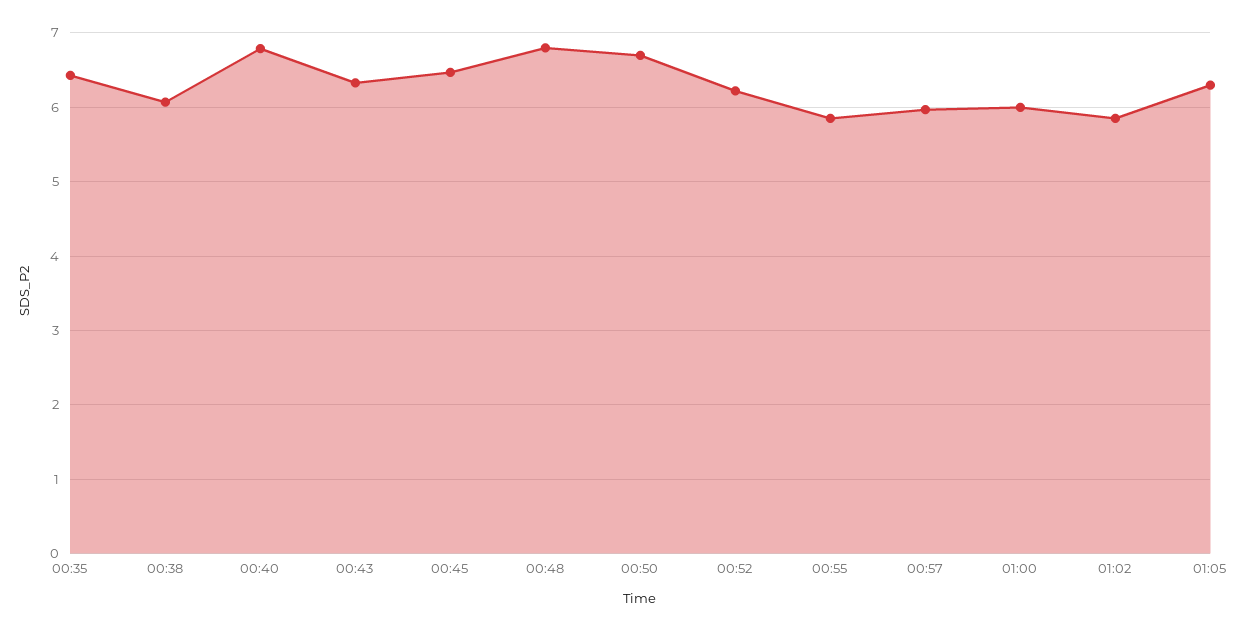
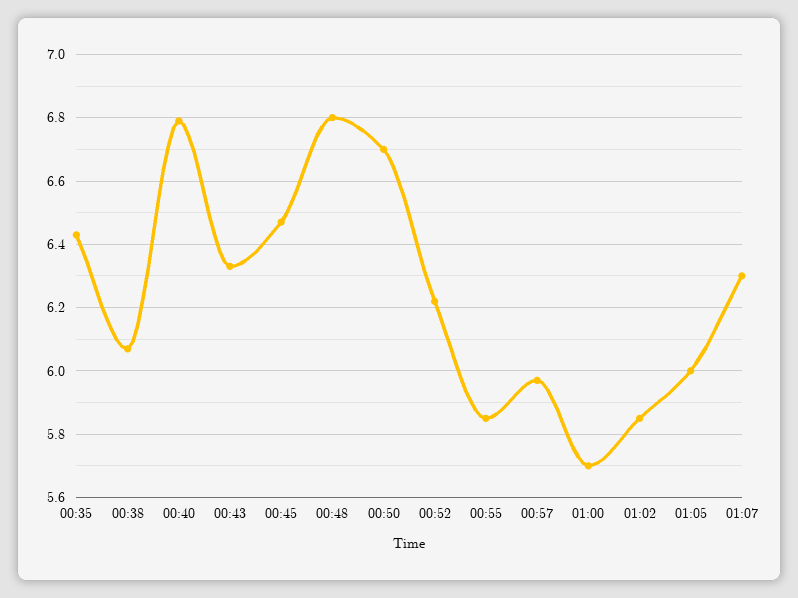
01:00: 6 -> 5.7
01:05: 6.3 -> 6
01:07: none -> 6.3

